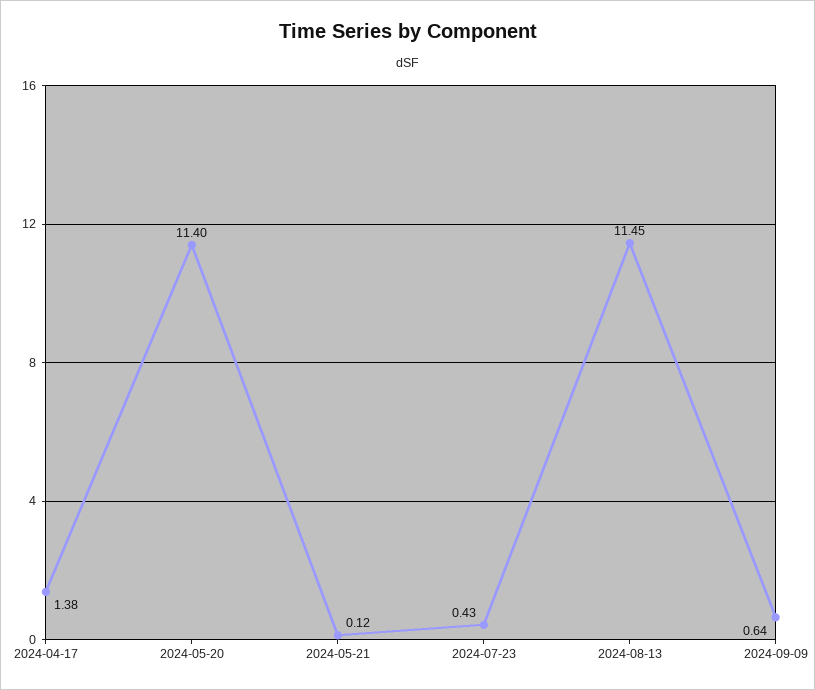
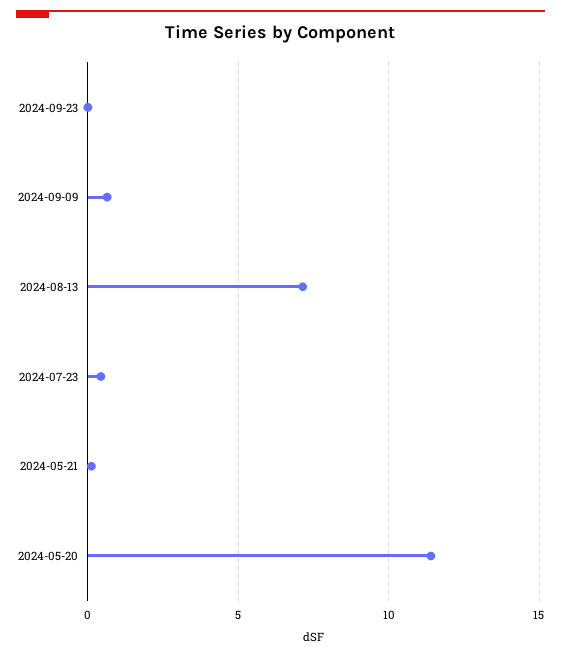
2024-04-17: 1.38 -> none
2024-08-13: 11.45 -> 7
2024-09-23: none -> 0

